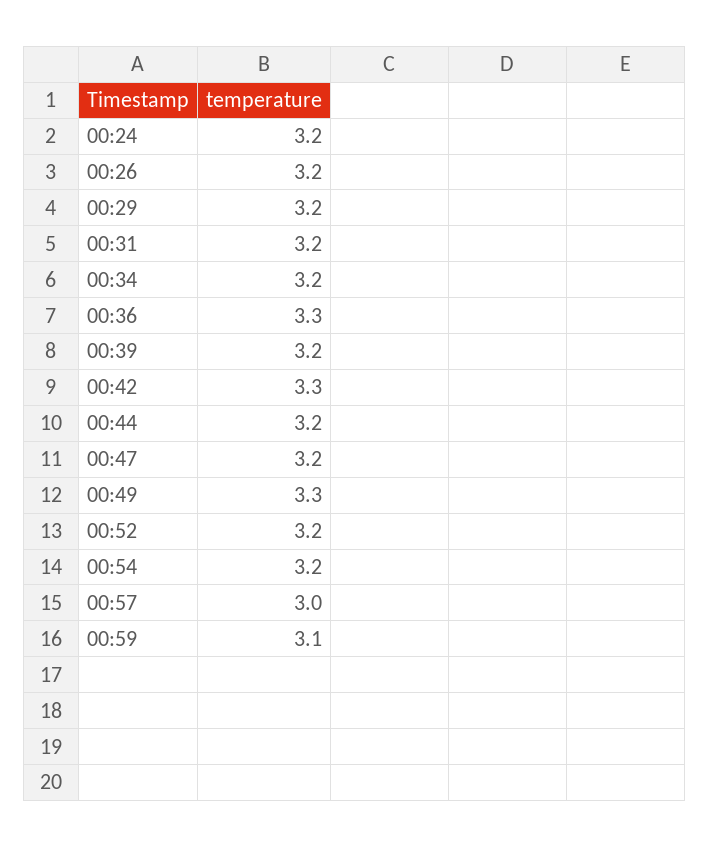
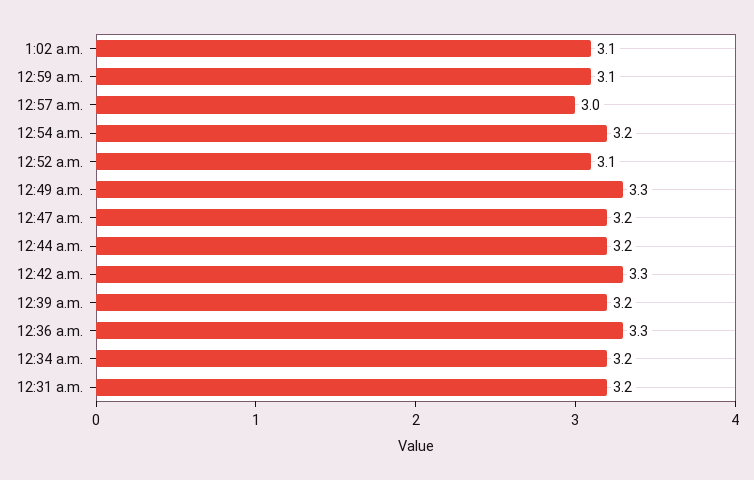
00:24: 3.2 -> none
00:26: 3.2 -> none
00:29: 3.2 -> none
00:52: 3.2 -> 3.1
1:02 a.m.: none -> 3.1

